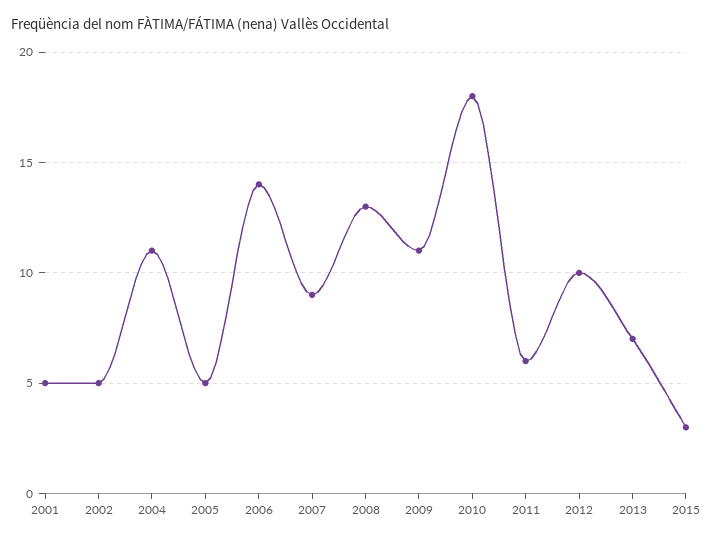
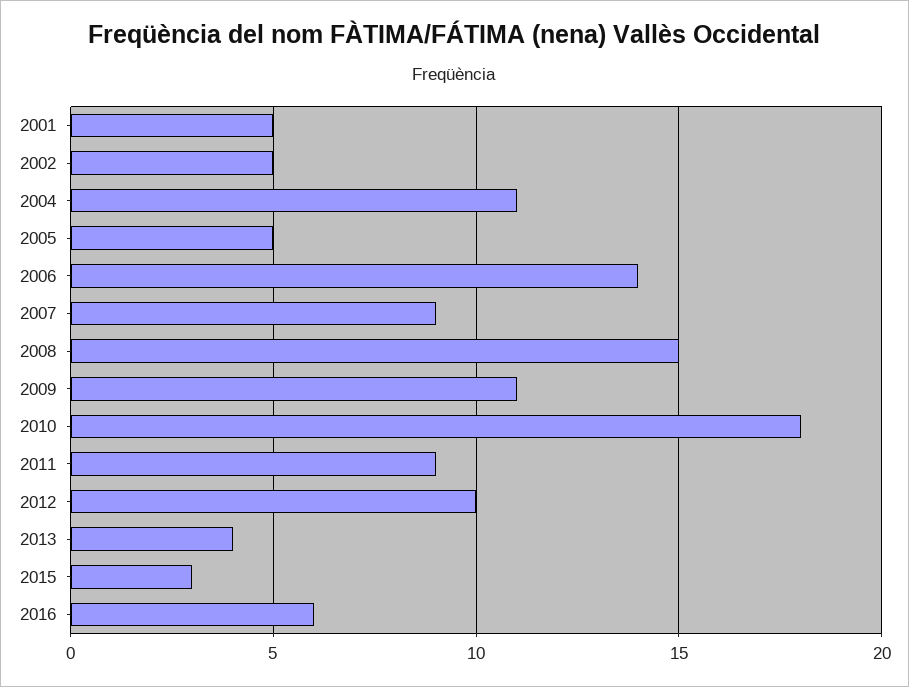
2008: 13 -> 15
2011: 6 -> 9
2013: 7 -> 4
2016: none -> 6

